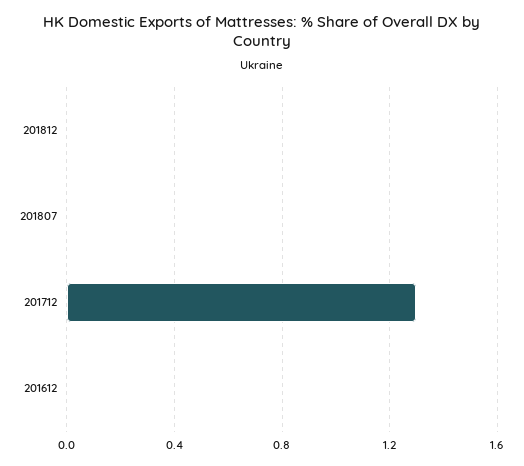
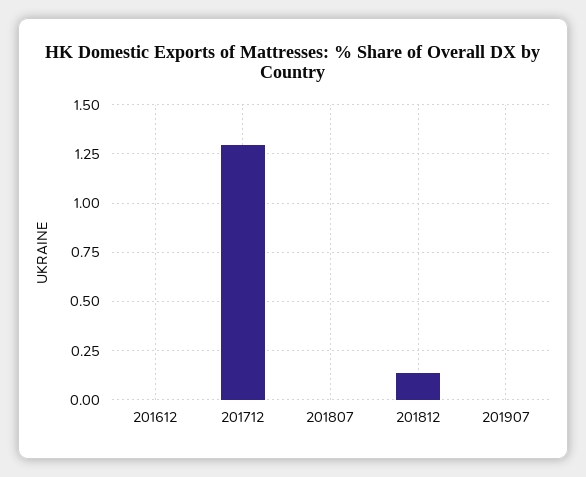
201812: 0 -> 0.15
201907: none -> 0

